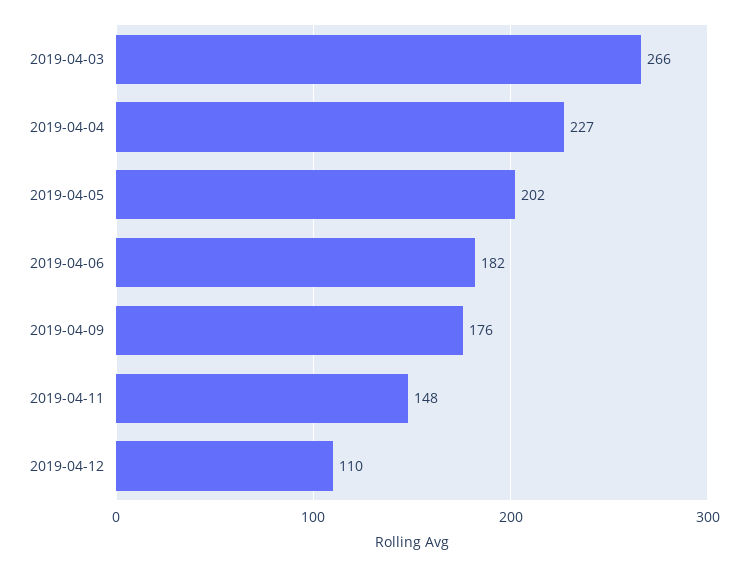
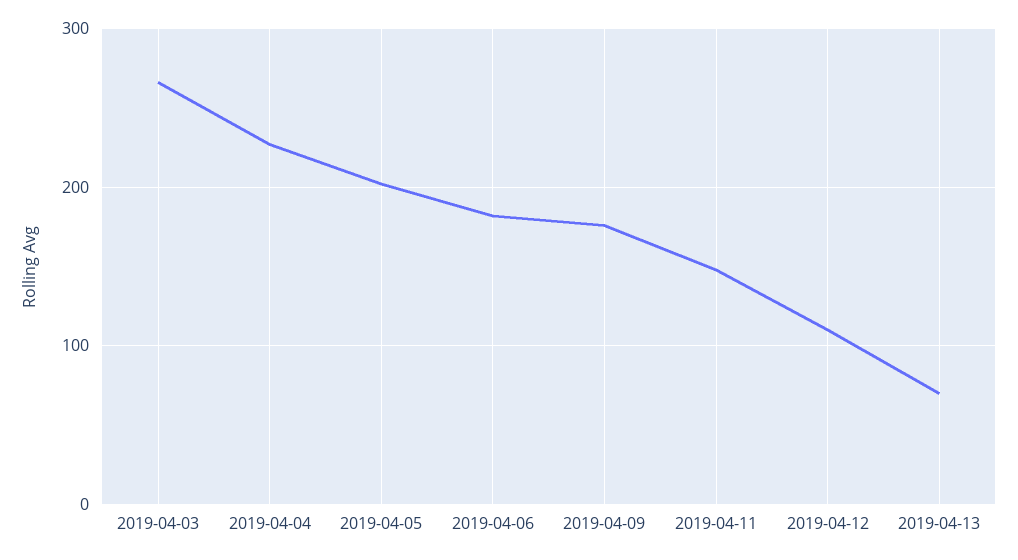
2019-04-13: none -> 70

